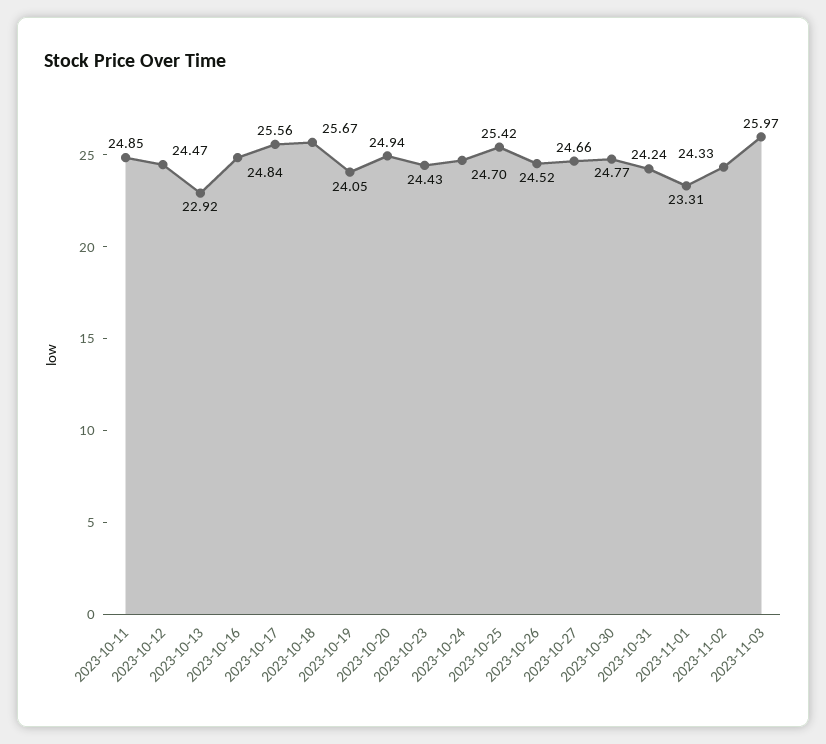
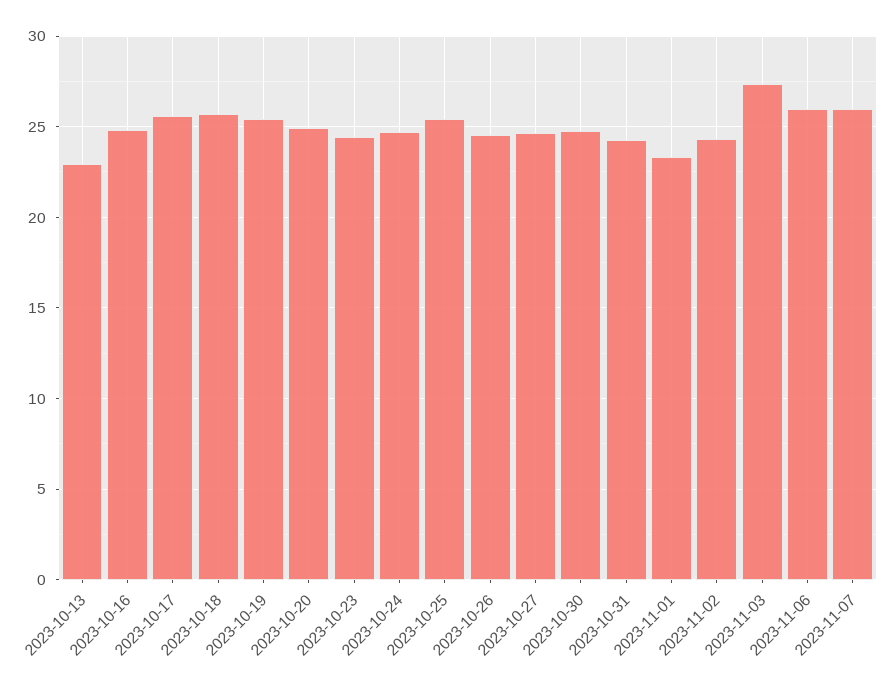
2023-10-11: 24.85 -> none
2023-10-12: 24.47 -> none
2023-10-19: 24.05 -> 25.5
2023-11-03: 25.97 -> 27.5
2023-11-06: none -> 26
2023-11-07: none -> 26

